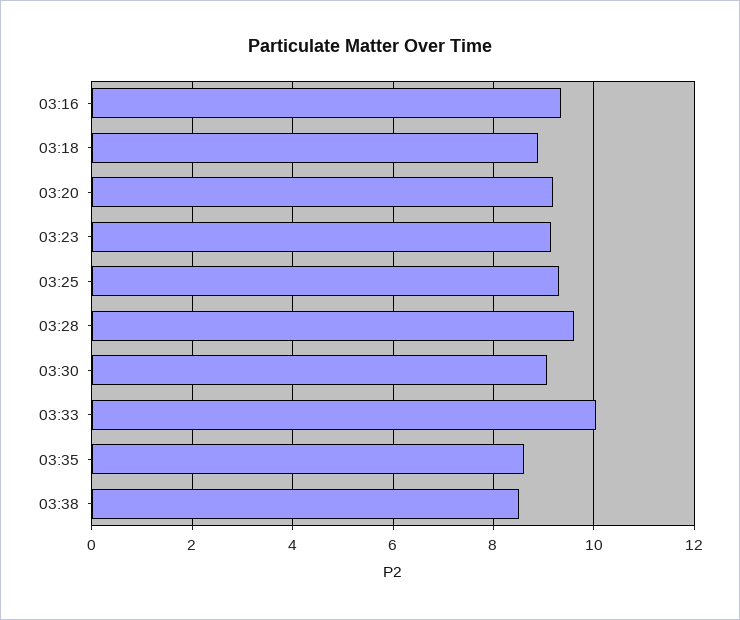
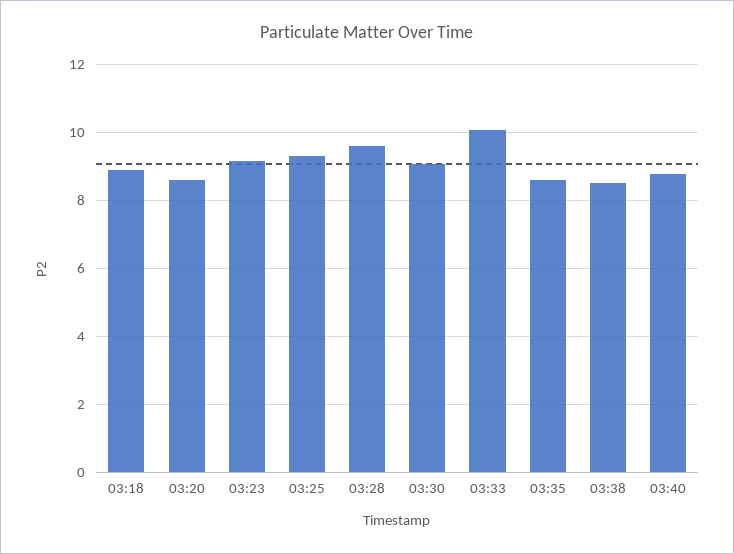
03:16: 9.4 -> none
03:20: 9.2 -> 8.6
03:40: none -> 8.8

